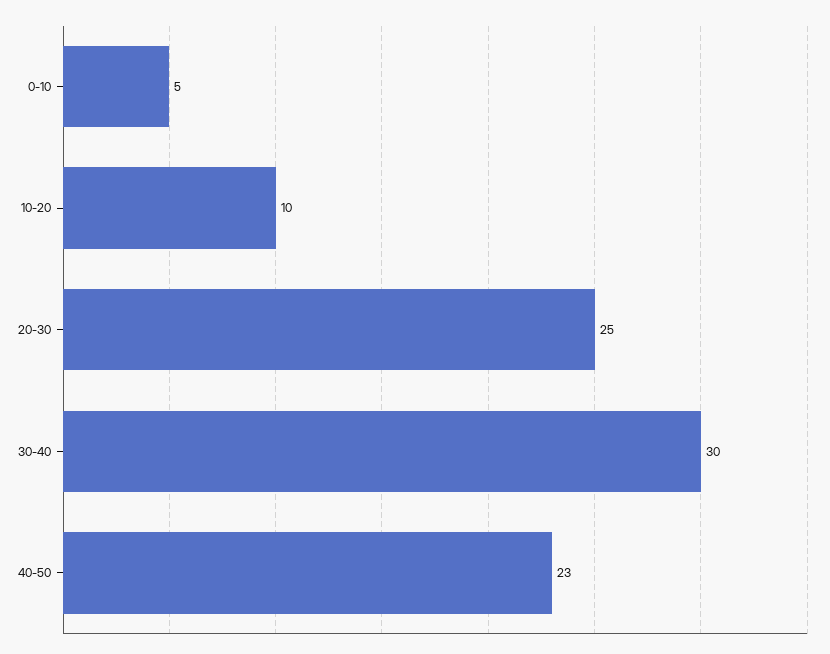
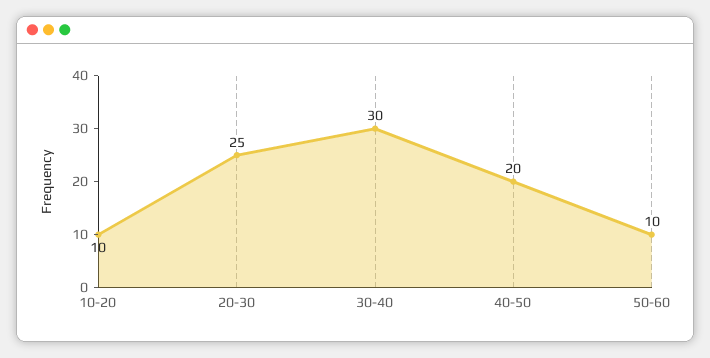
0-10: 5 -> none
40-50: 23 -> 20
50-60: none -> 10

